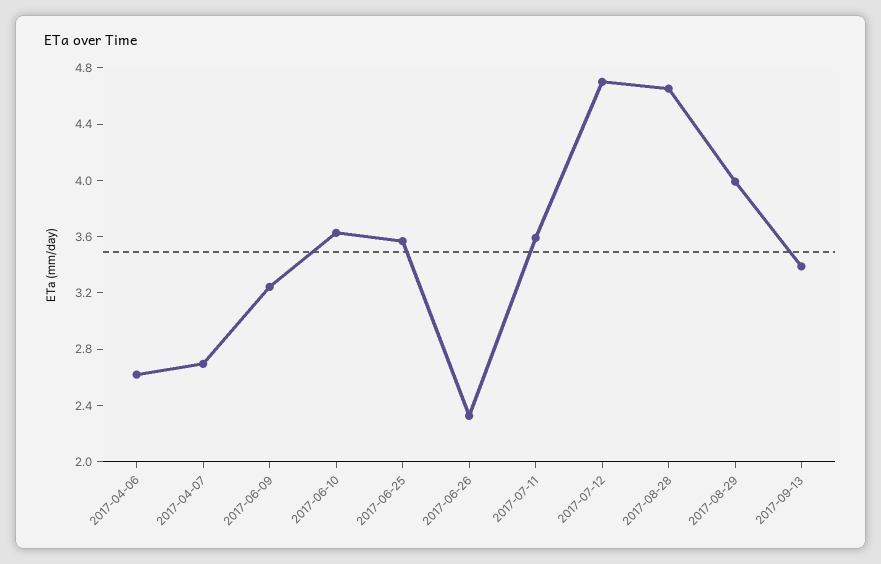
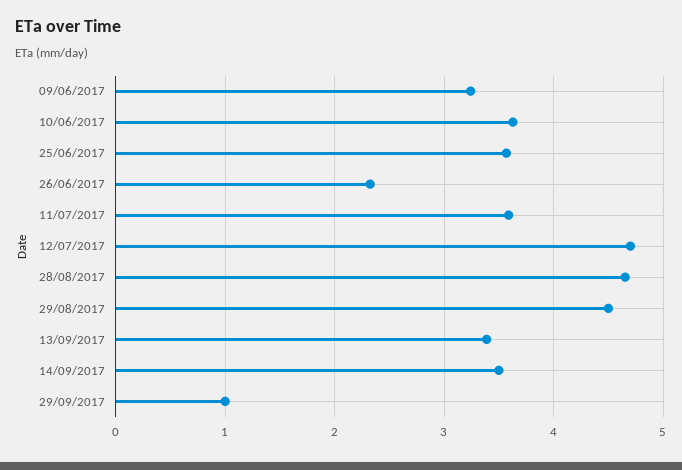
2017-04-06: 2.6 -> none
2017-04-07: 2.7 -> none
2017-08-29: 4 -> 4.5
14/09/2017: none -> 3.5
29/09/2017: none -> 1

